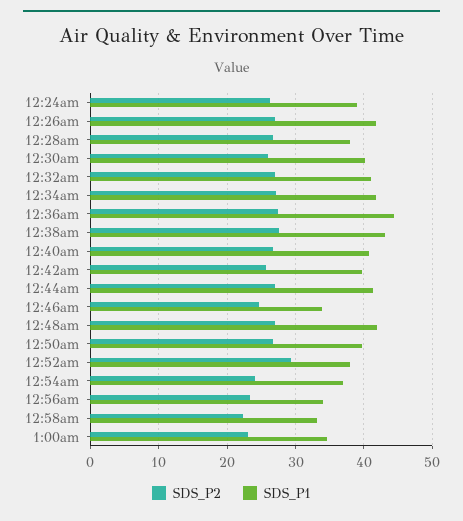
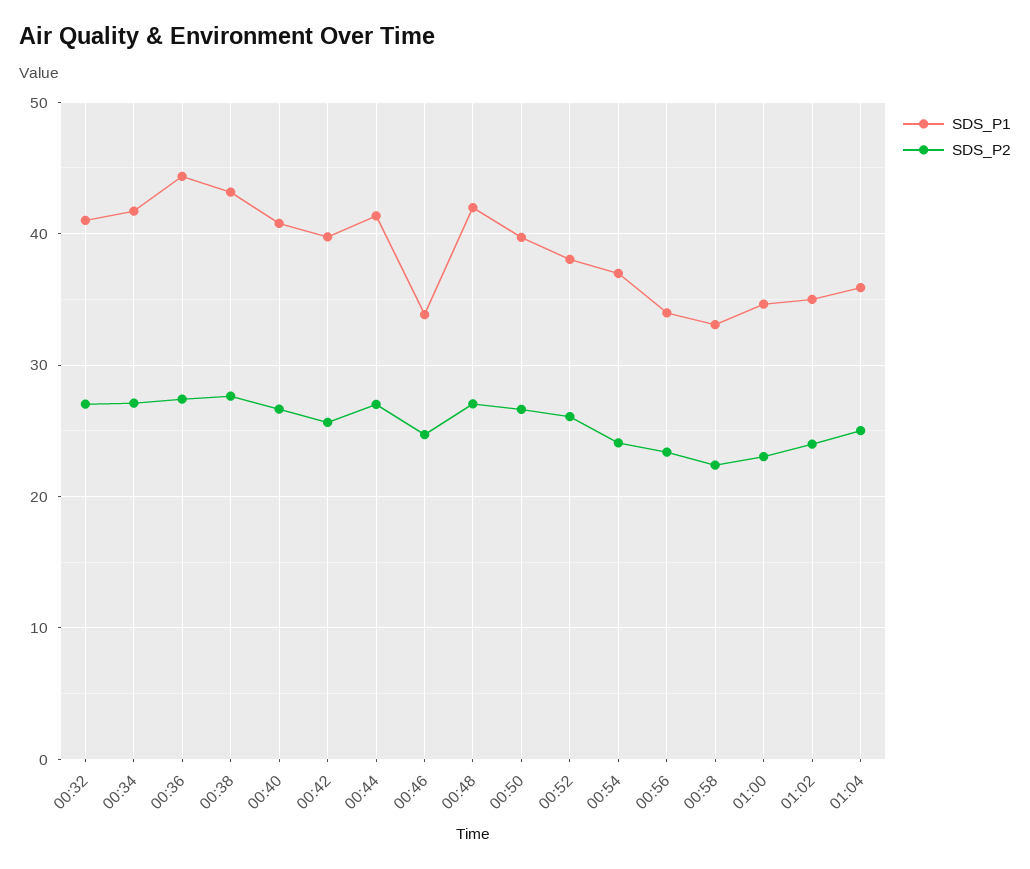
SDS_P2, 12:24am: 26 -> none
SDS_P1, 12:24am: 39 -> none
SDS_P2, 12:26am: 27 -> none
SDS_P1, 12:26am: 42 -> none
SDS_P2, 12:28am: 27 -> none
SDS_P1, 12:28am: 38 -> none
SDS_P2, 12:30am: 26 -> none
SDS_P1, 12:30am: 40 -> none
SDS_P2, 12:52am: 29 -> 26
SDS_P1, 01:02: none -> 35
SDS_P2, 01:02: none -> 24
SDS_P1, 01:04: none -> 36
SDS_P2, 01:04: none -> 25

